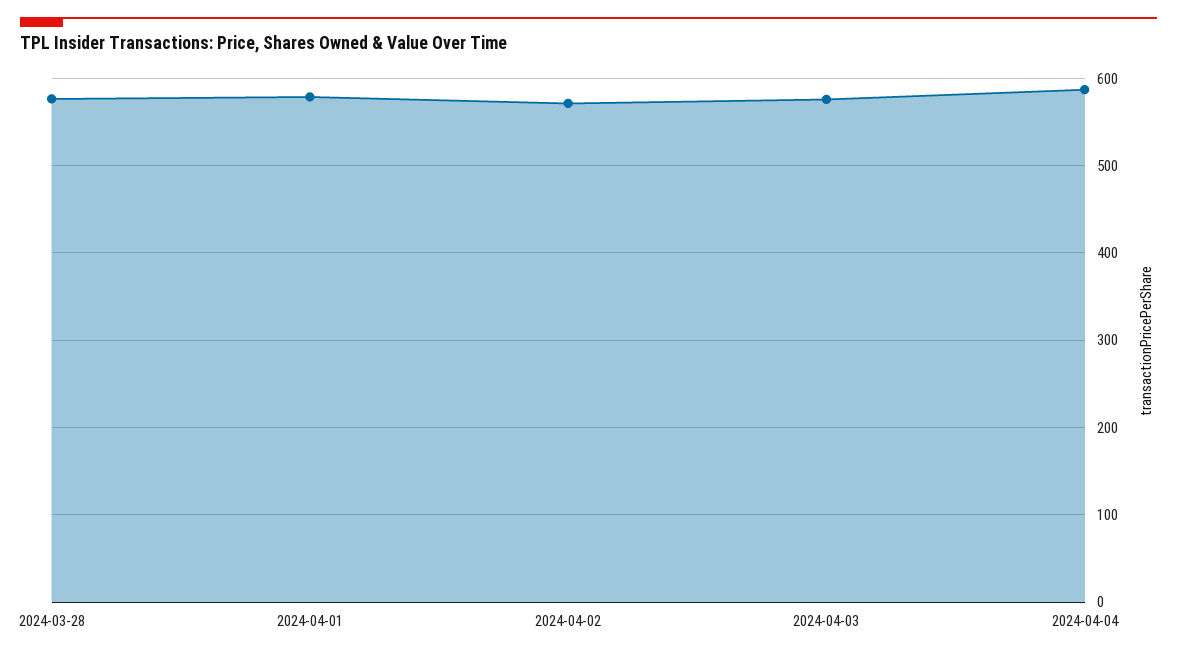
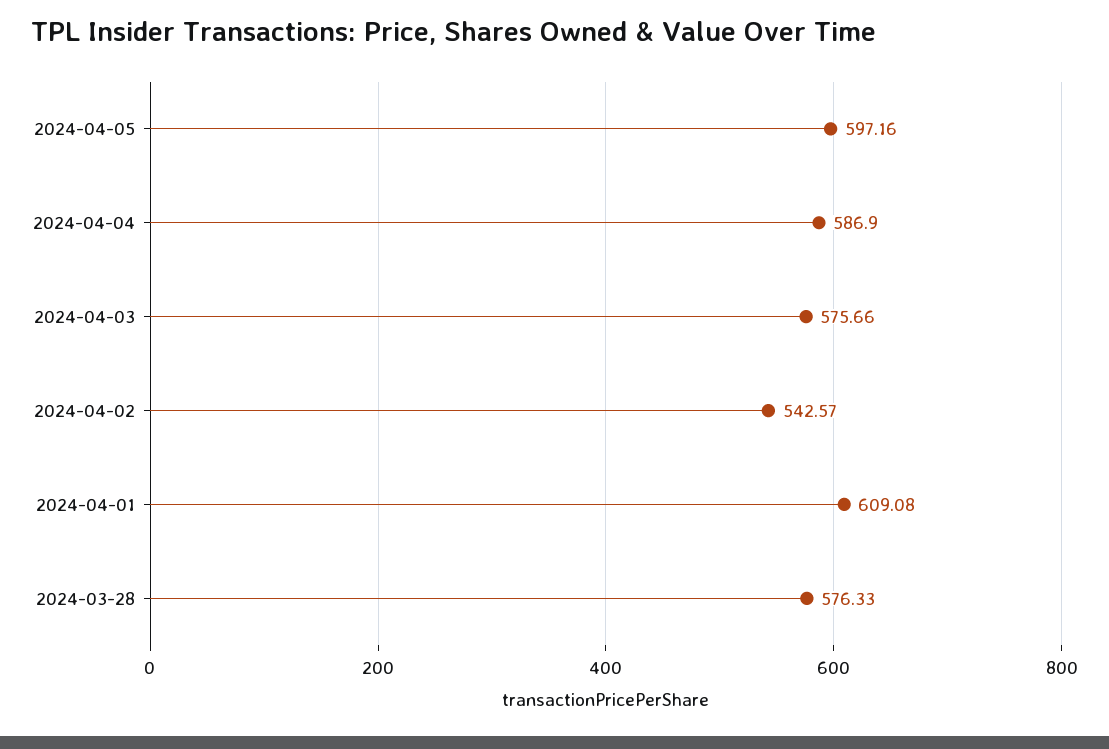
2024-04-01: 580 -> 609.08
2024-04-02: 570 -> 542.57
2024-04-05: none -> 597.16

